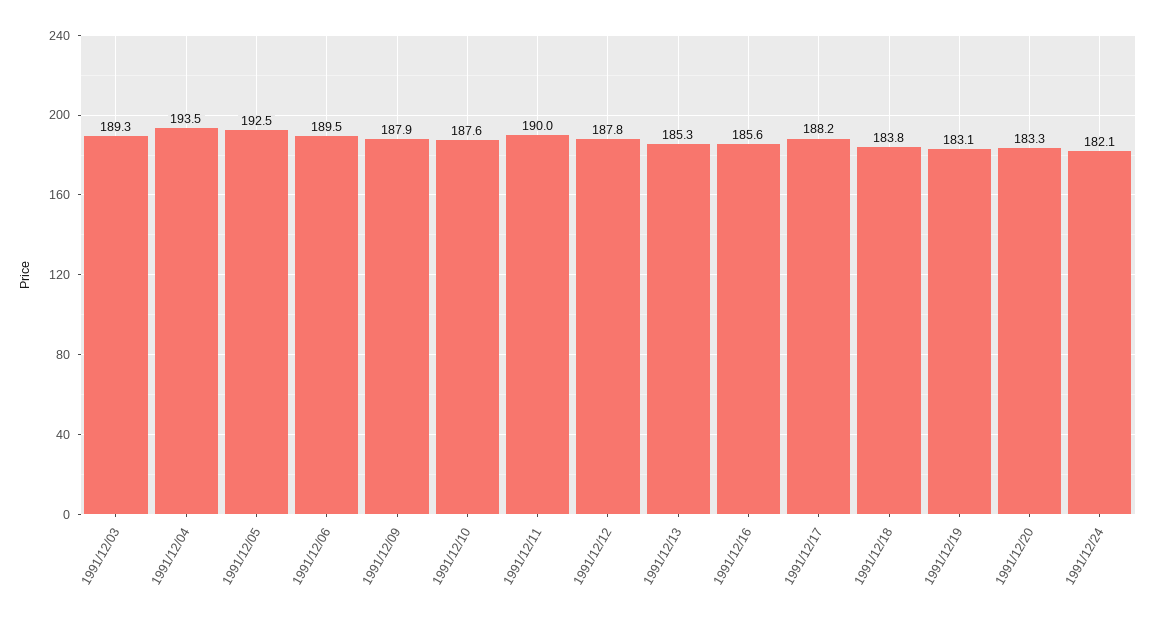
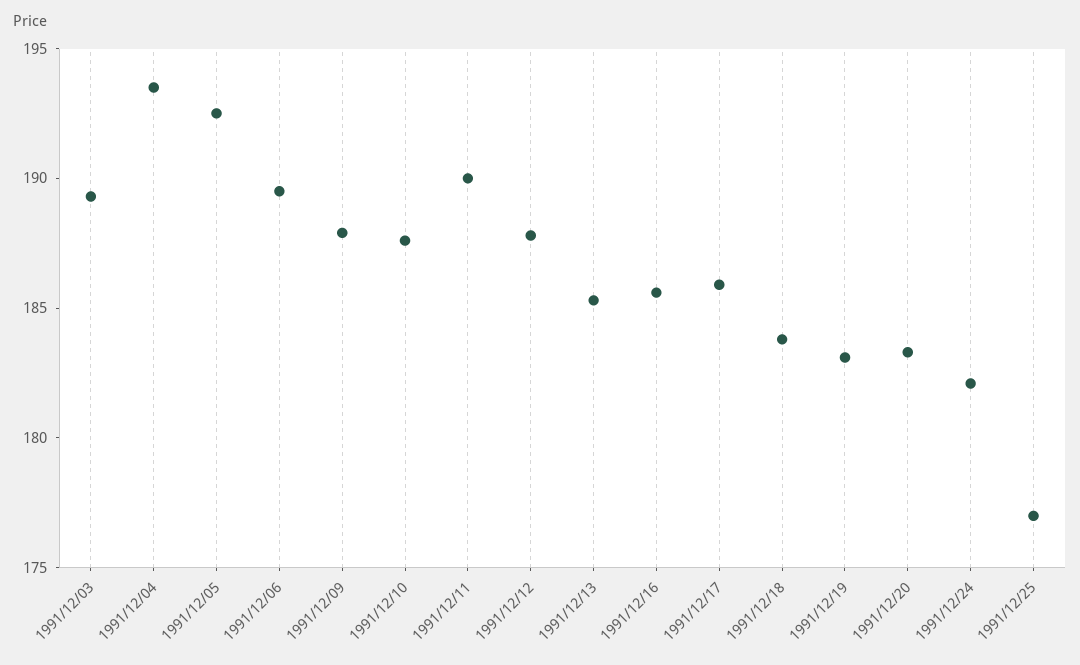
1991/12/17: 188.2 -> 186
1991/12/25: none -> 177

